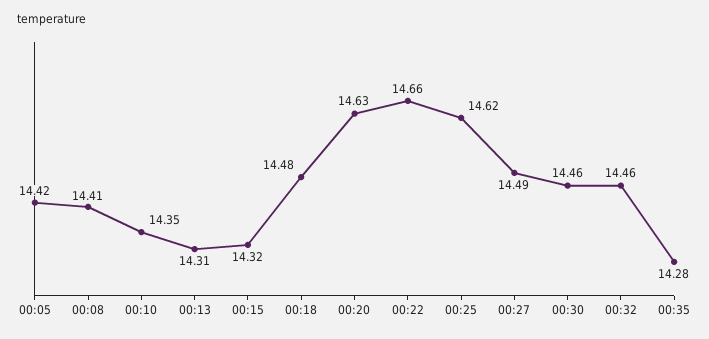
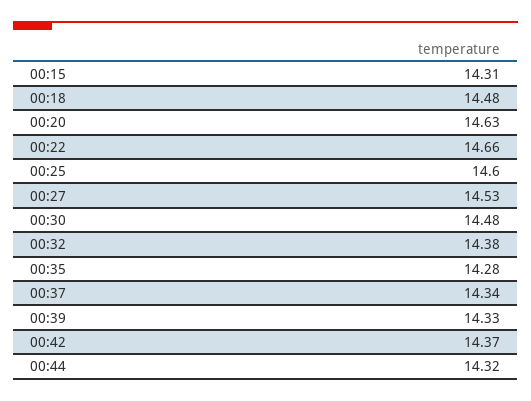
00:05: 14.42 -> none
00:08: 14.41 -> none
00:10: 14.35 -> none
00:13: 14.31 -> none
00:15: 14.32 -> 14.31
00:25: 14.62 -> 14.6
00:27: 14.49 -> 14.53
00:30: 14.46 -> 14.48
00:32: 14.46 -> 14.38
00:37: none -> 14.34
00:39: none -> 14.33
00:42: none -> 14.37
00:44: none -> 14.32

